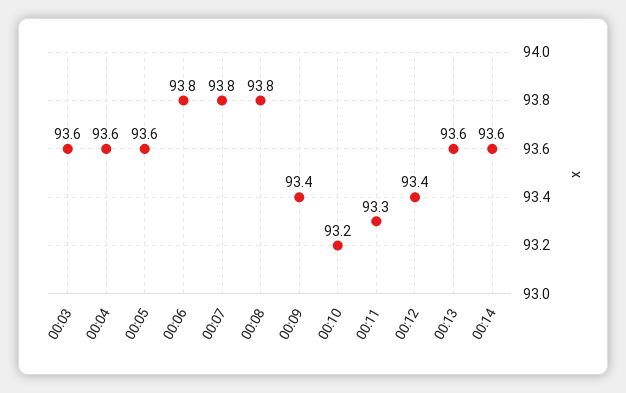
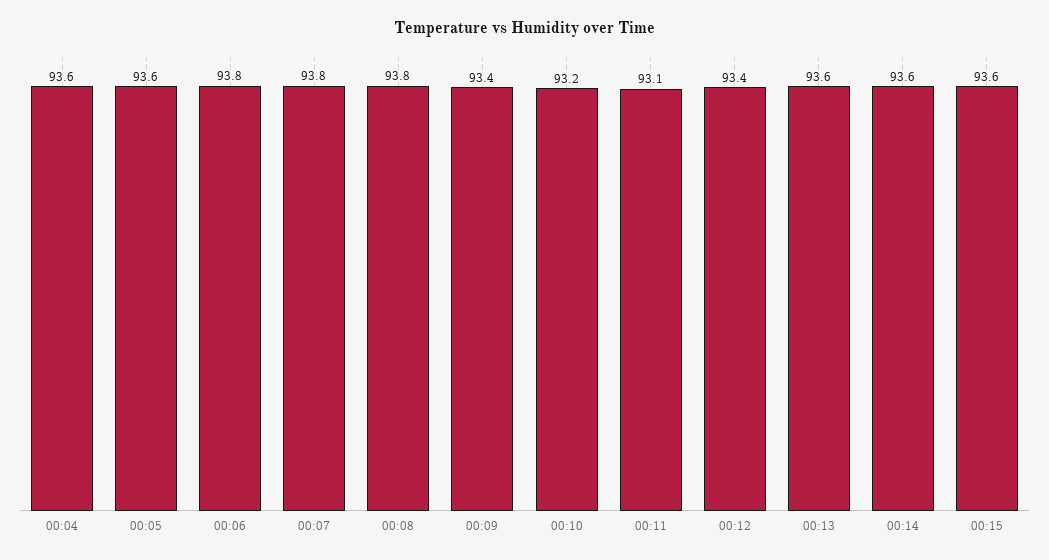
00:03: 93.6 -> none
00:11: 93.3 -> 93.1
00:15: none -> 93.6

